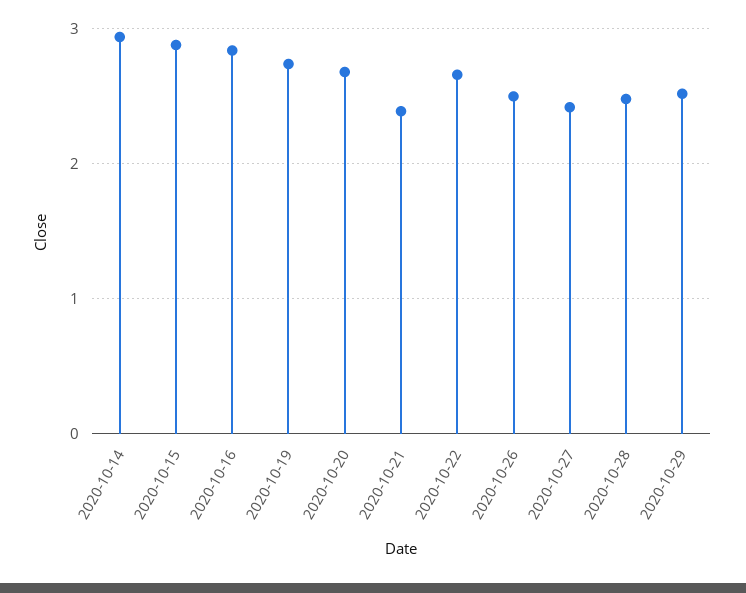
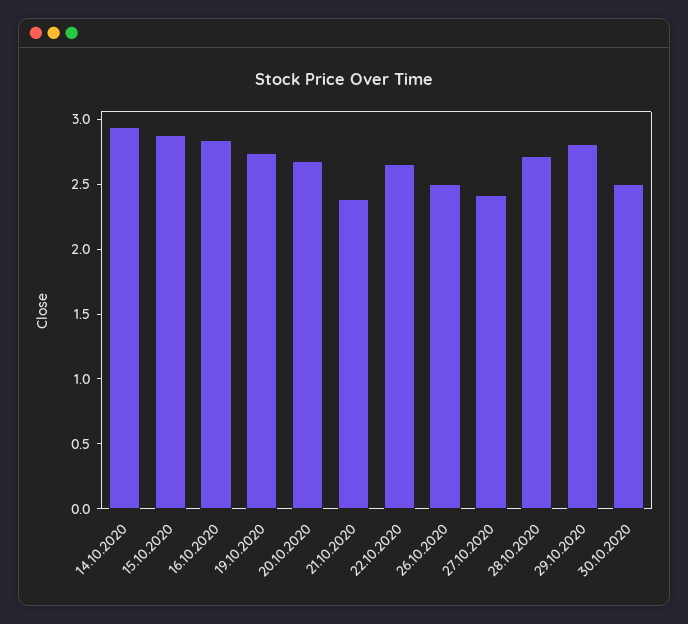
2020-10-28: 2.5 -> 2.7
2020-10-29: 2.5 -> 2.8
30.10.2020: none -> 2.5

